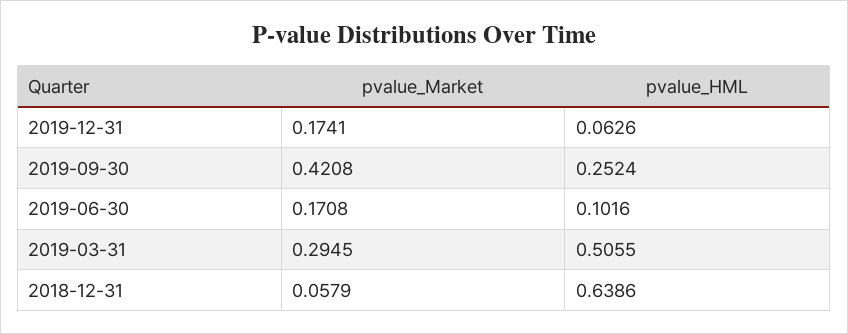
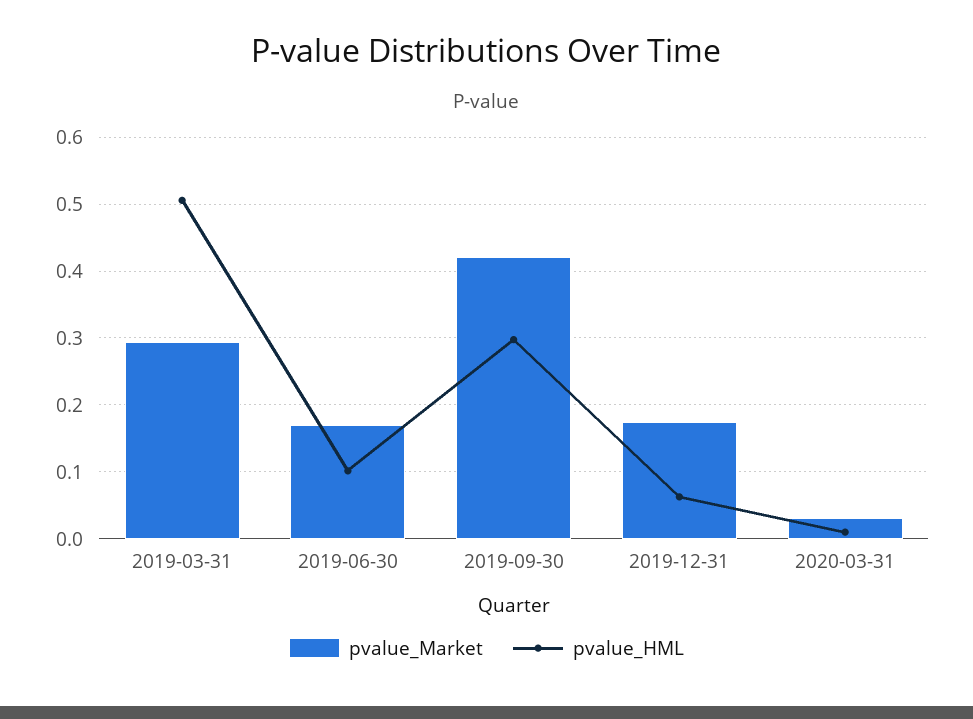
pvalue_HML, 2019-09-30: 0.2524 -> 0.3
pvalue_Market, 2018-12-31: 0.0579 -> none
pvalue_HML, 2018-12-31: 0.6386 -> none
pvalue_Market, 2020-03-31: none -> 0.03
pvalue_HML, 2020-03-31: none -> 0.01

